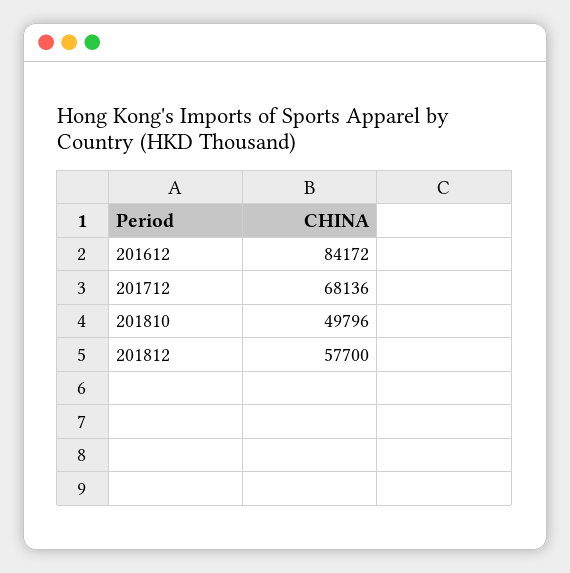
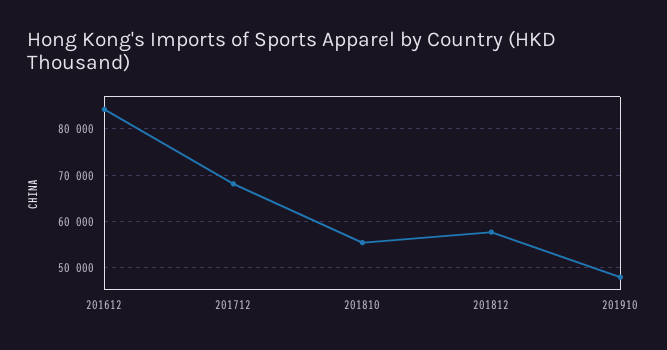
201810: 49796 -> 56000
201910: none -> 48000

